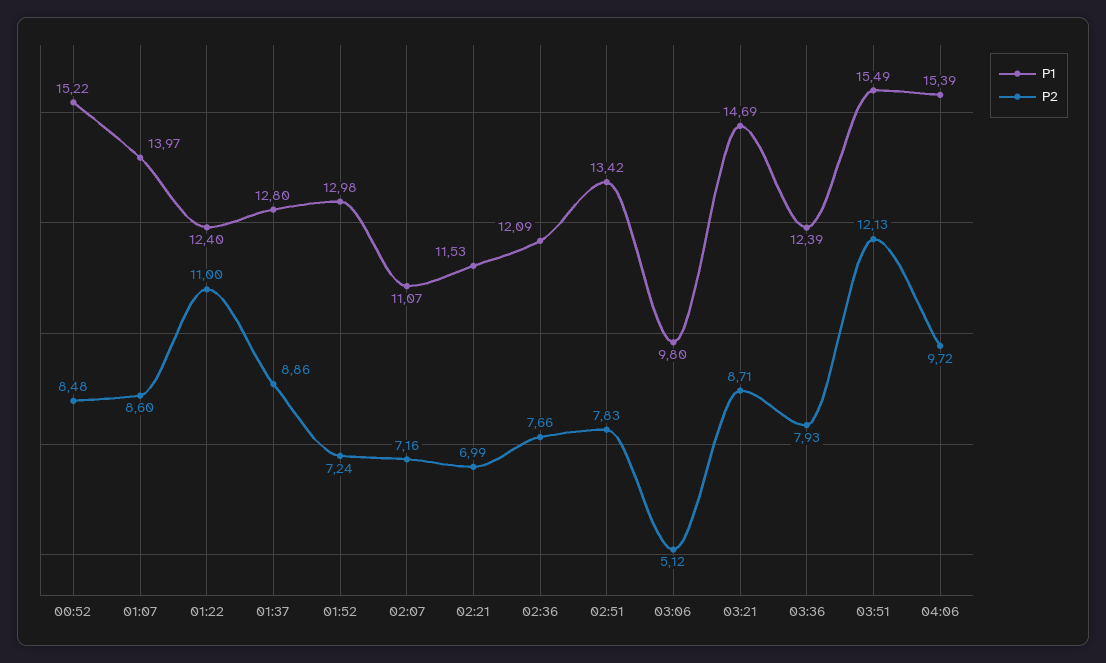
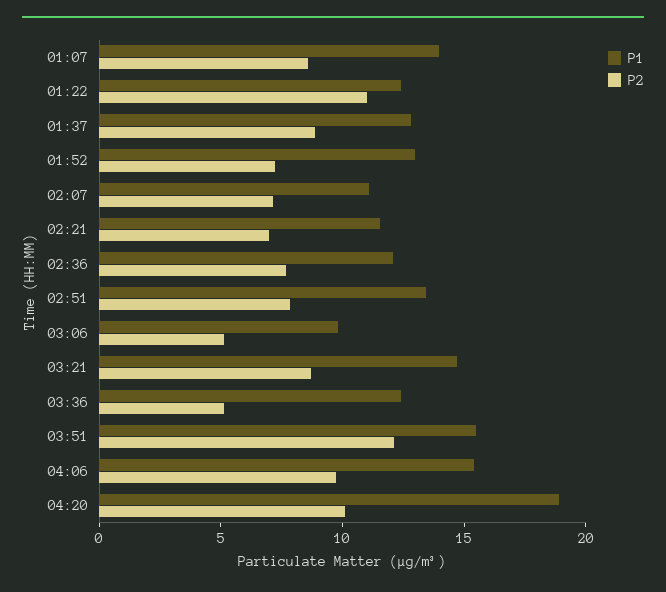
P1, 00:52: 15.22 -> none
P2, 00:52: 8.48 -> none
P2, 03:36: 7.93 -> 5
P1, 04:20: none -> 19
P2, 04:20: none -> 10

